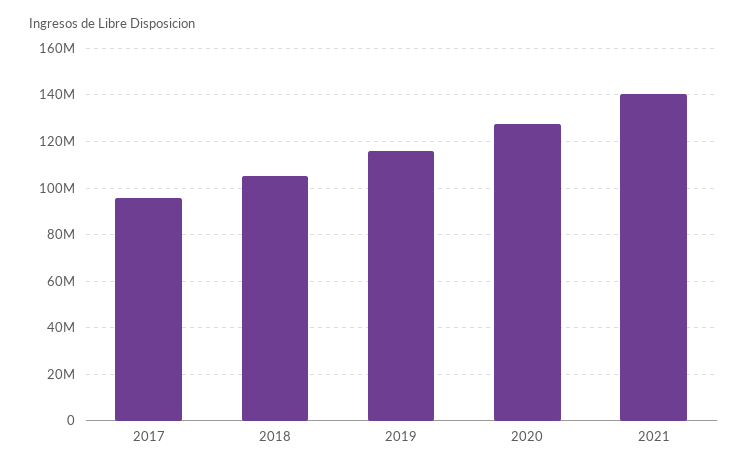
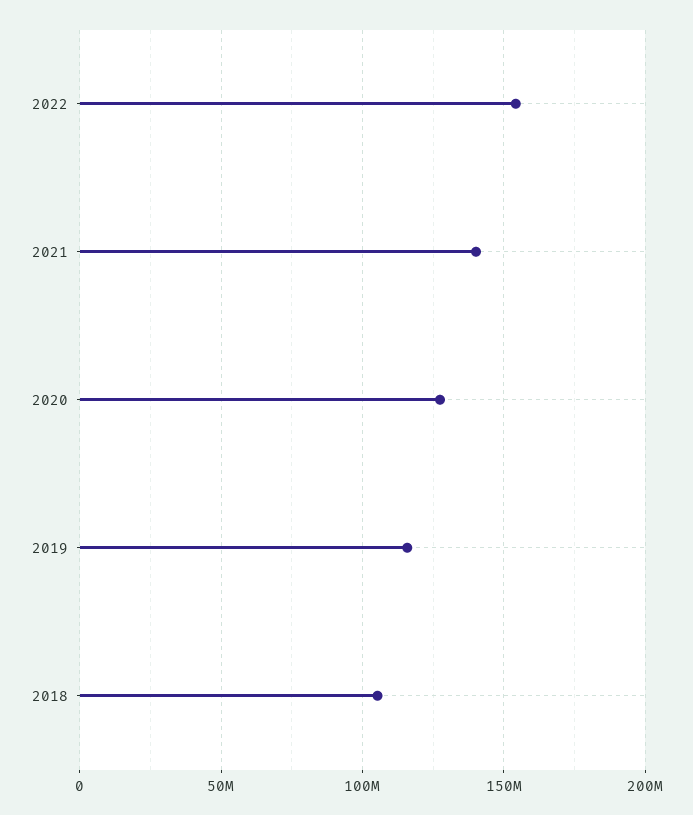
2017: 95000000 -> none
2022: none -> 155000000

